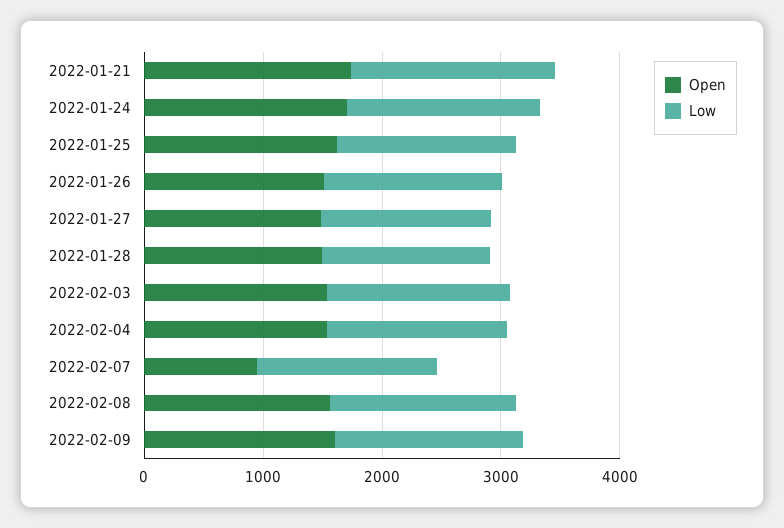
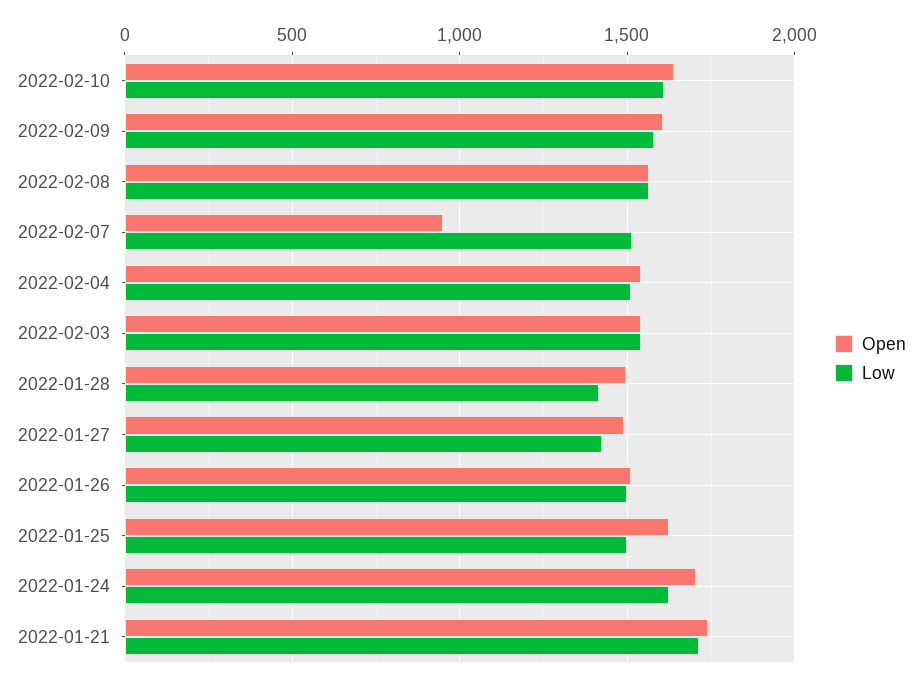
Open, 2022-02-10: none -> 1650
Low, 2022-02-10: none -> 1600

